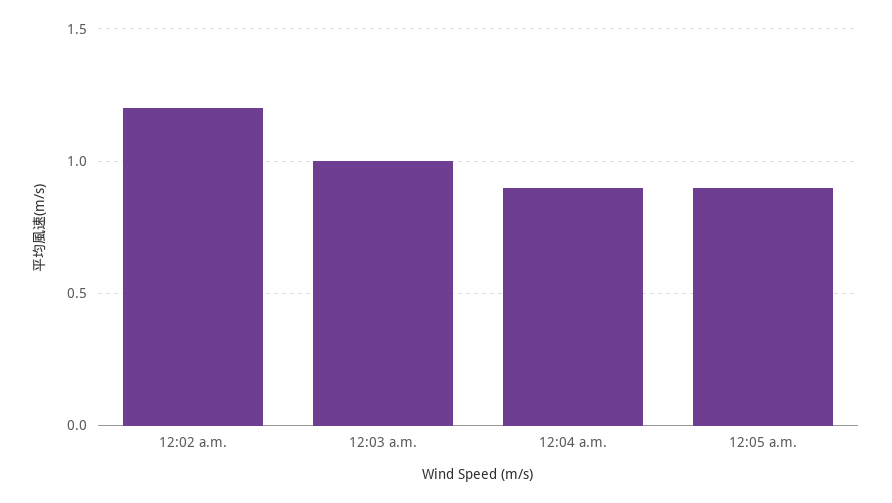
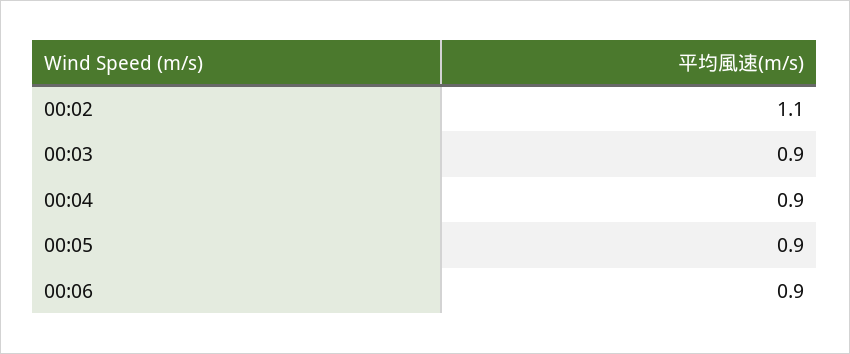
12:02 a.m.: 1.2 -> 1.1
12:03 a.m.: 1 -> 0.9
00:06: none -> 0.9

